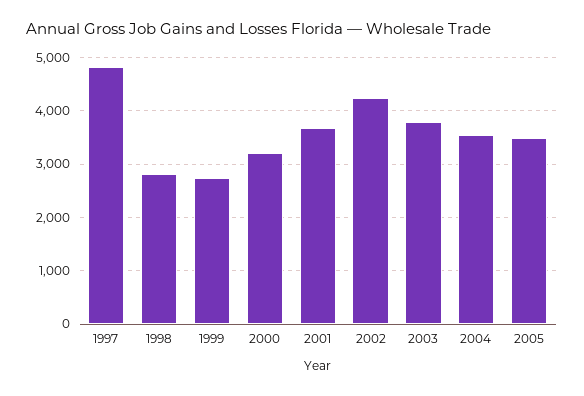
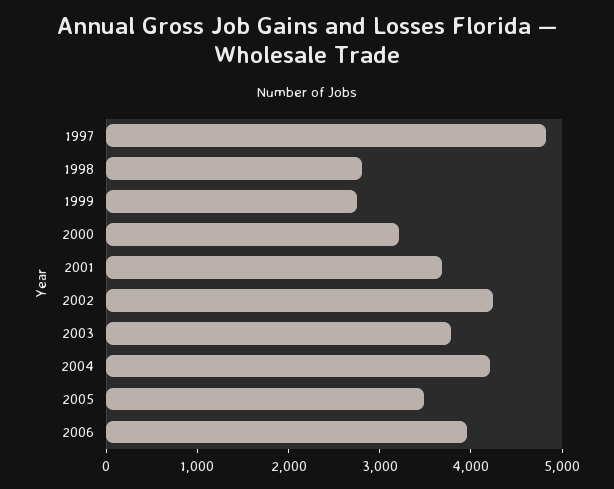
2004: 3600 -> 4200
2006: none -> 4000

